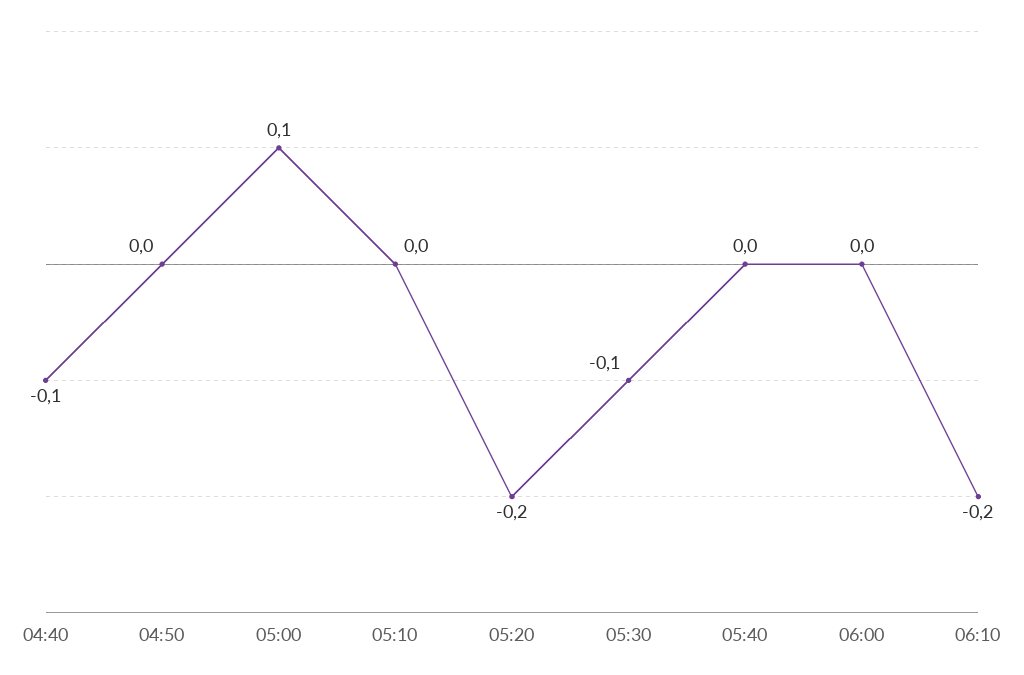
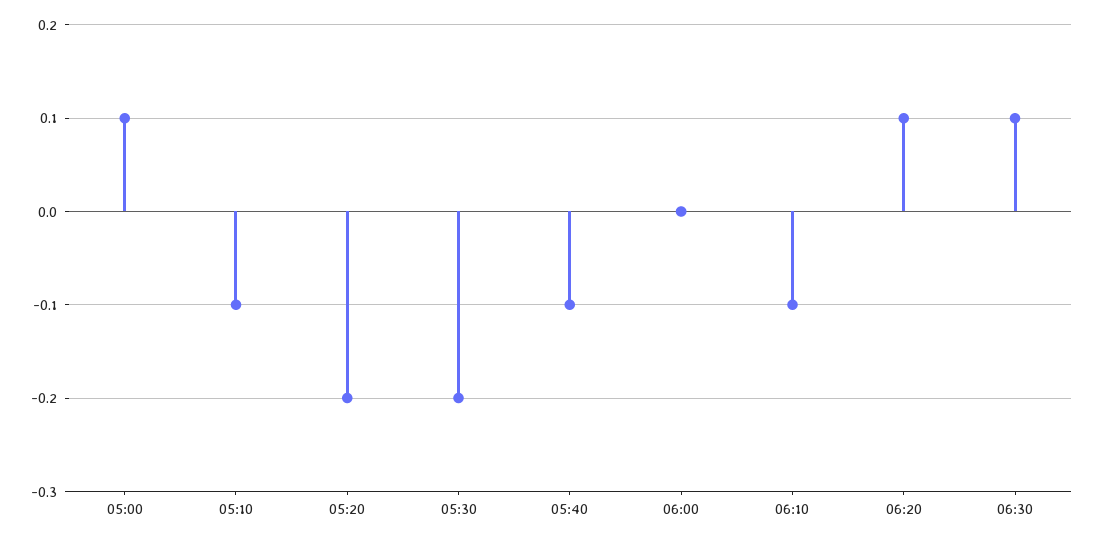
04:40: -0.1 -> none
04:50: 0 -> none
05:10: 0 -> -0.1
05:30: -0.1 -> -0.2
05:40: 0 -> -0.1
06:10: -0.2 -> -0.1
06:20: none -> 0.1
06:30: none -> 0.1

